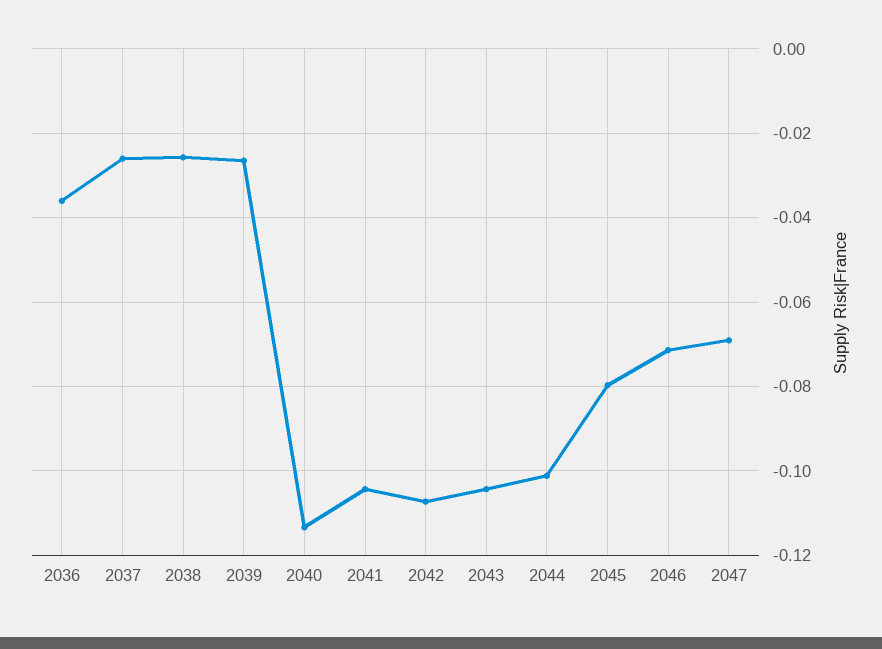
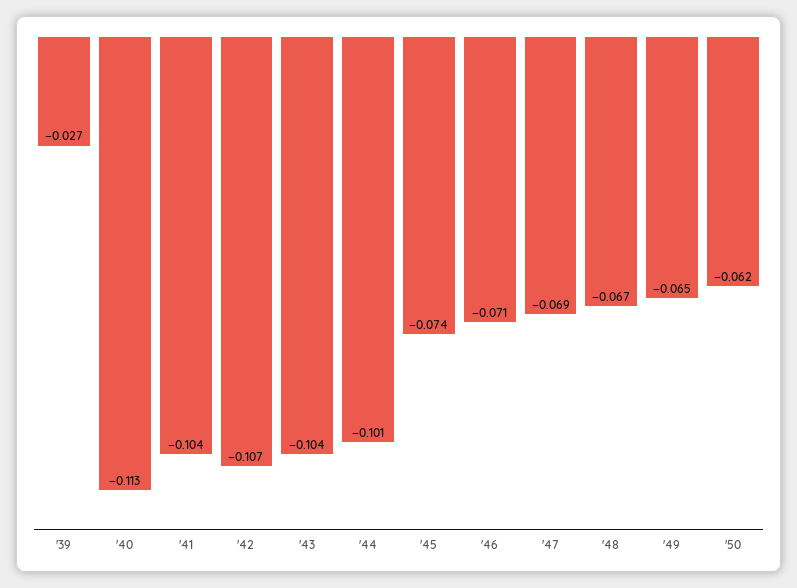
2036: -0.036 -> none
2037: -0.026 -> none
2038: -0.026 -> none
2045: -0.08 -> -0.074
'48: none -> -0.067
'49: none -> -0.065
'50: none -> -0.062

